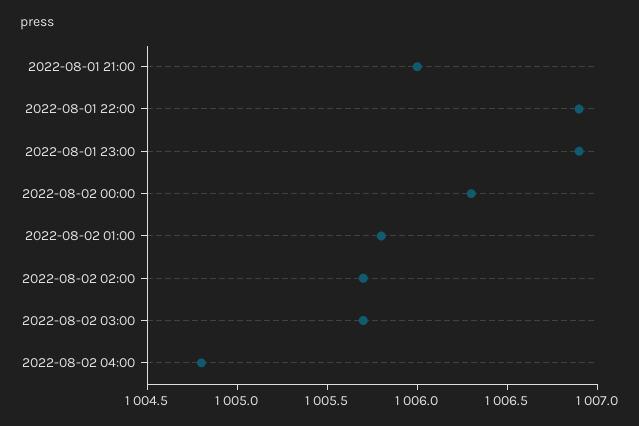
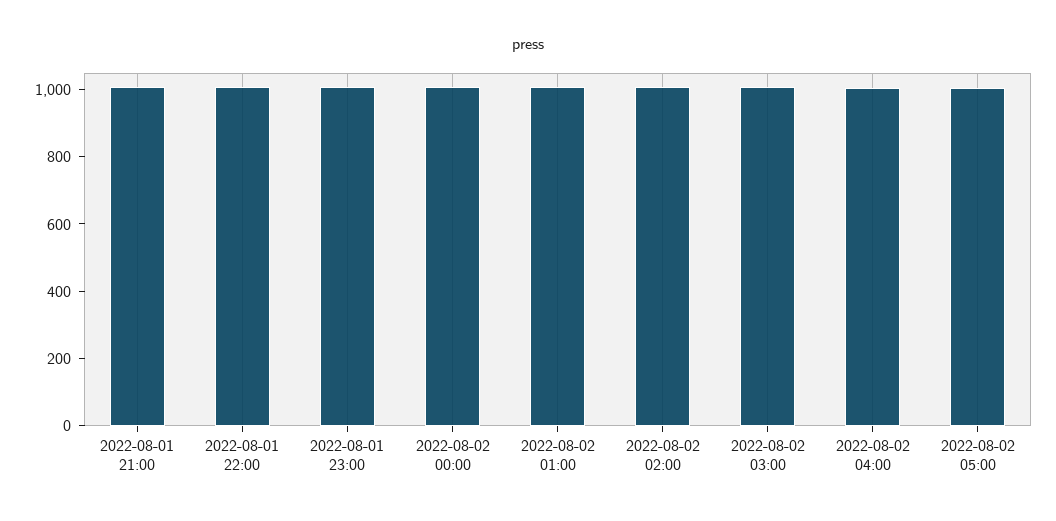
2022-08-02 05:00: none -> 1000

